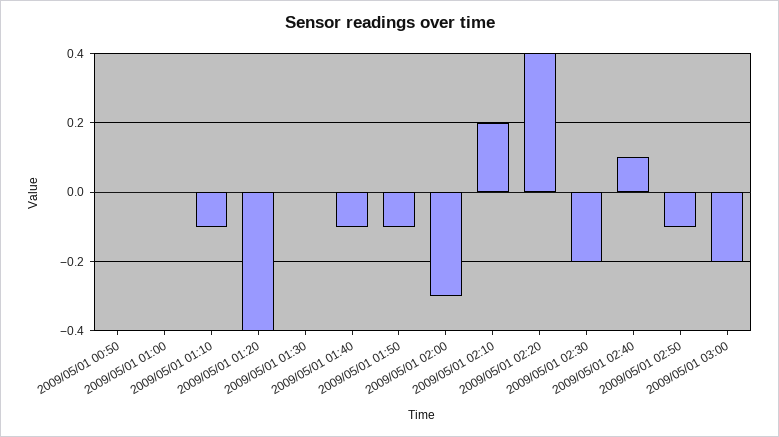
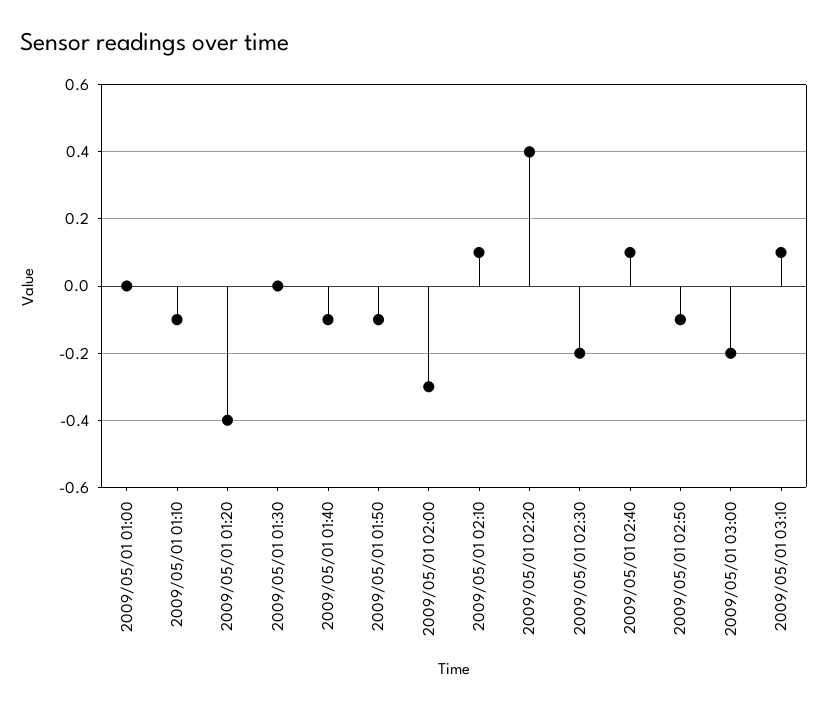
2009/05/01 00:50: 0 -> none
2009/05/01 02:10: 0.2 -> 0.1
2009/05/01 03:10: none -> 0.1

